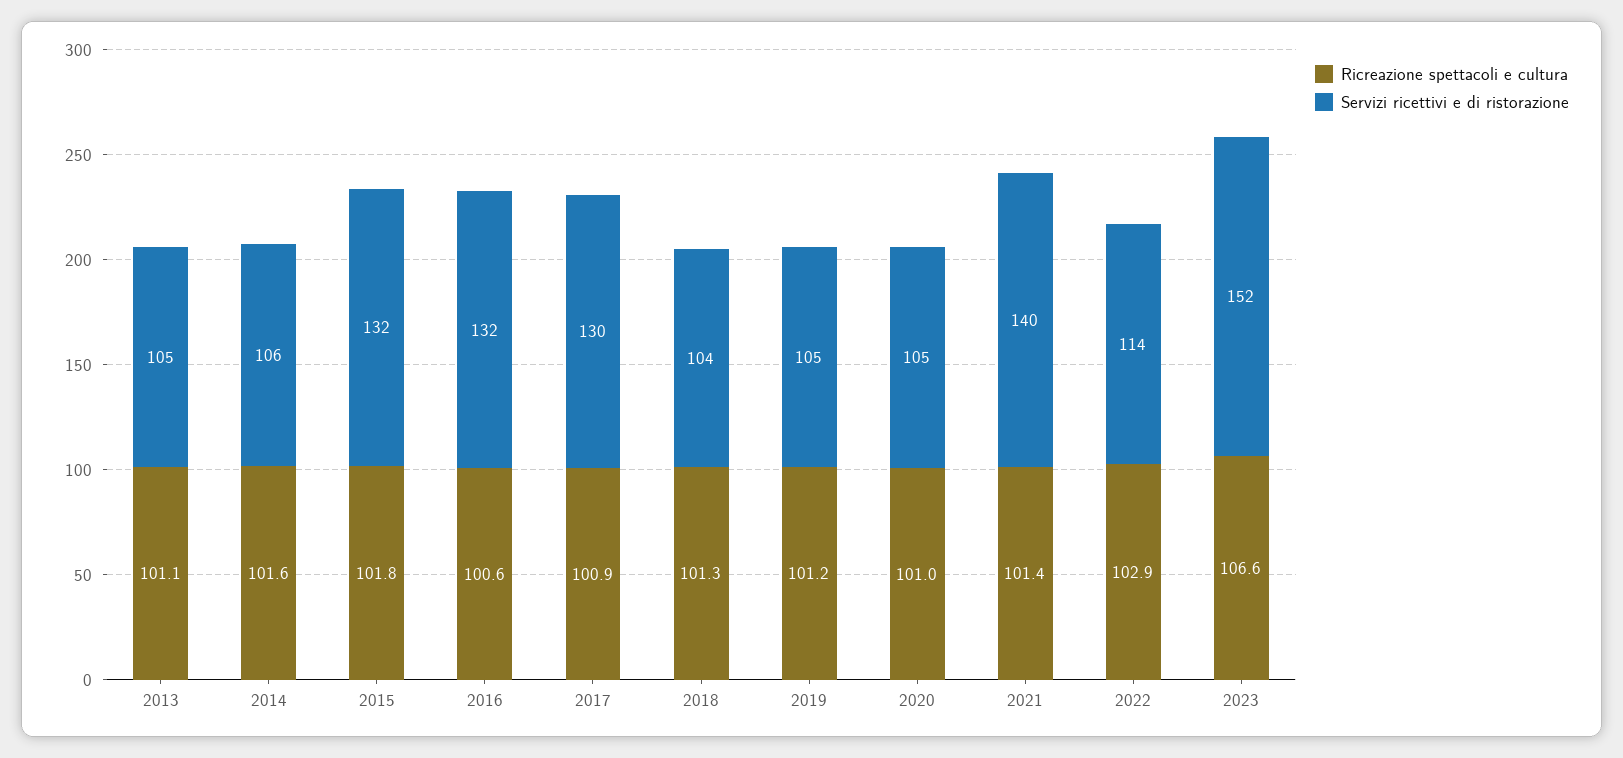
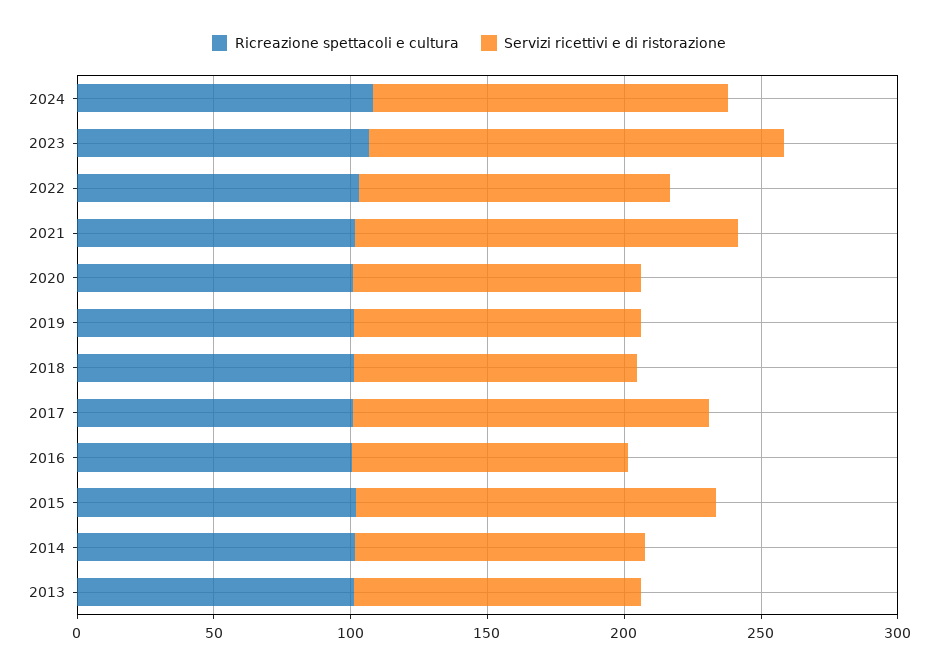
Servizi ricettivi e di ristorazione, 2016: 132 -> 100
Ricreazione spettacoli e cultura, 2024: none -> 110
Servizi ricettivi e di ristorazione, 2024: none -> 130

